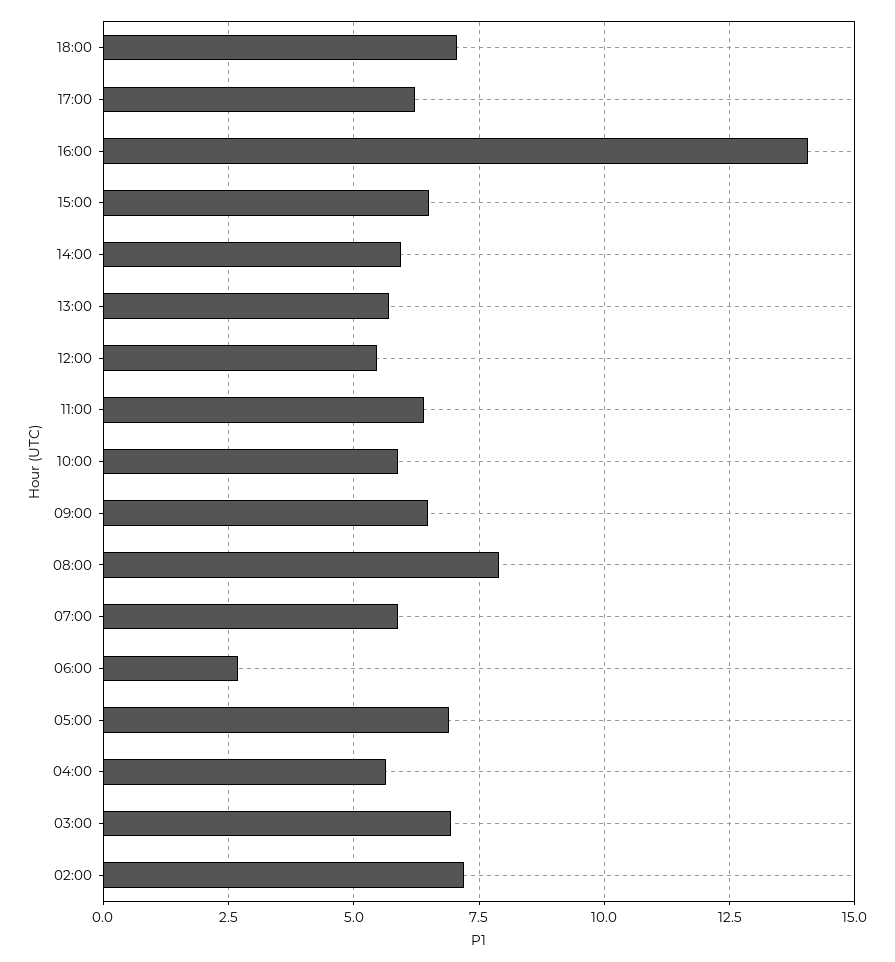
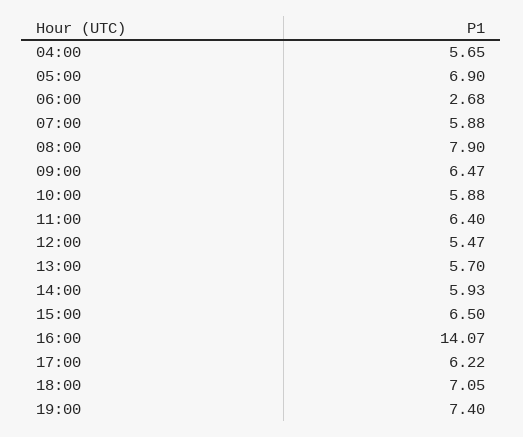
03:00: 7 -> none
02:00: 7.25 -> none
19:00: none -> 7.4

